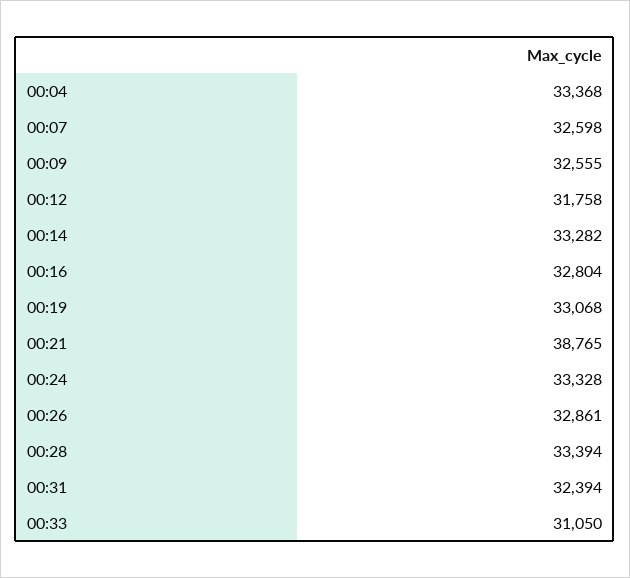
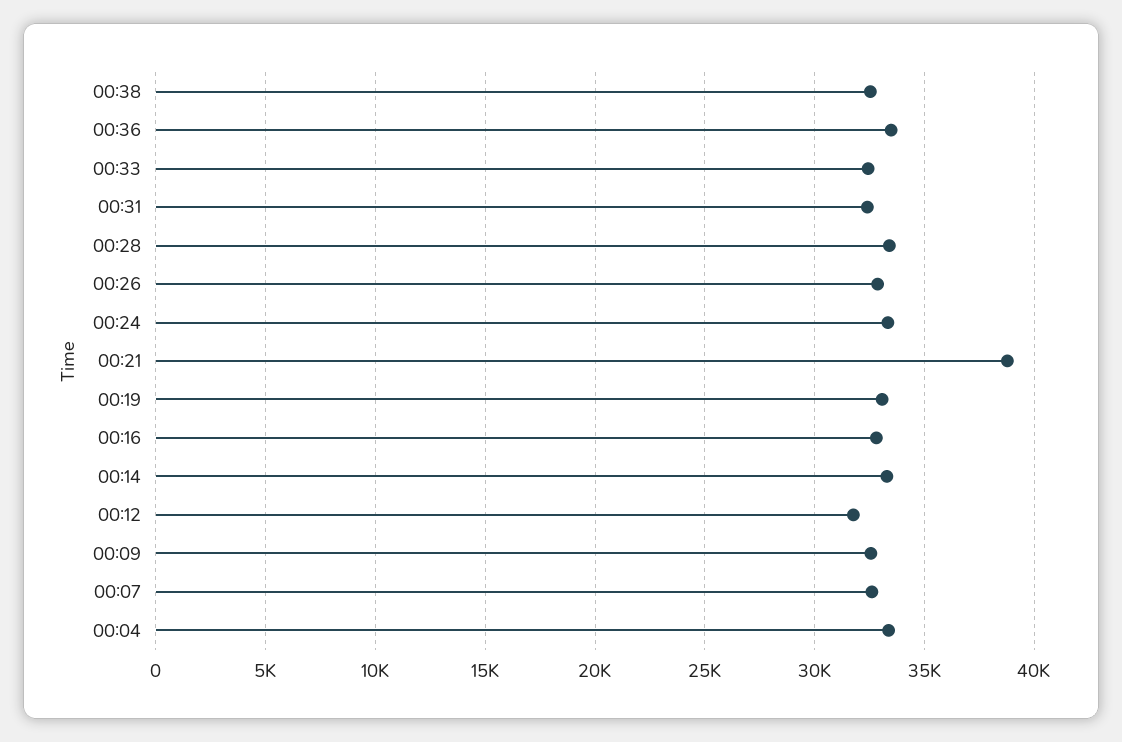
00:33: 31050 -> 32500
00:38: none -> 32500
00:36: none -> 33500

